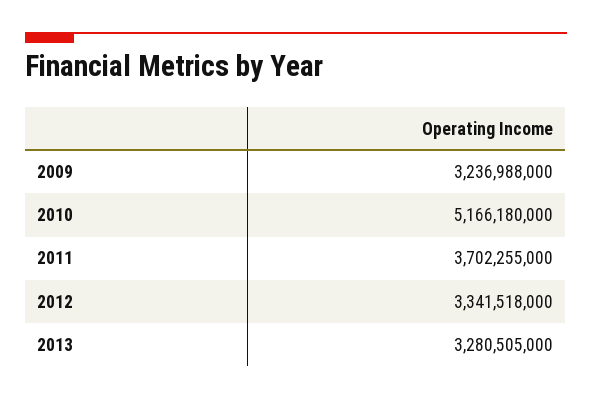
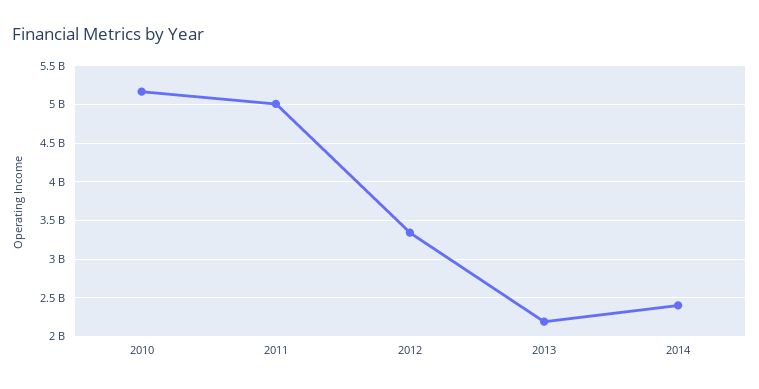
2009: 3236988000 -> none
2011: 3702255000 -> 5000000000
2013: 3280505000 -> 2200000000
2014: none -> 2400000000

